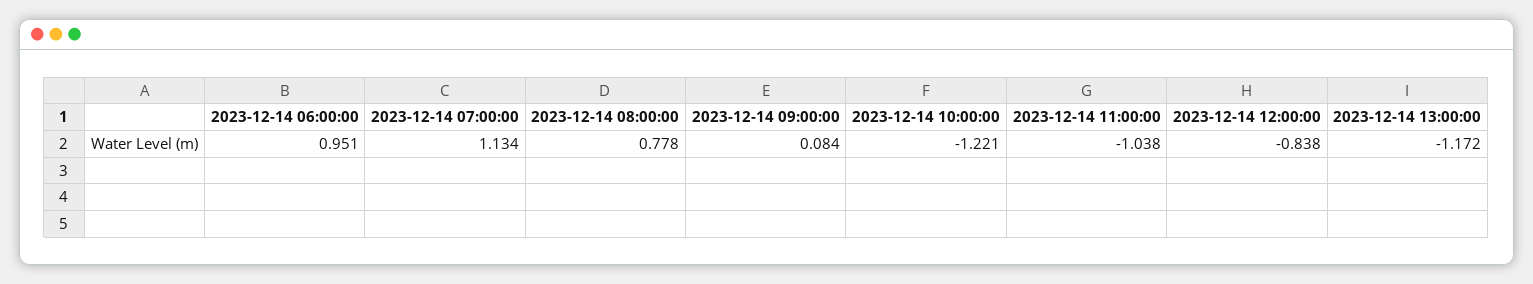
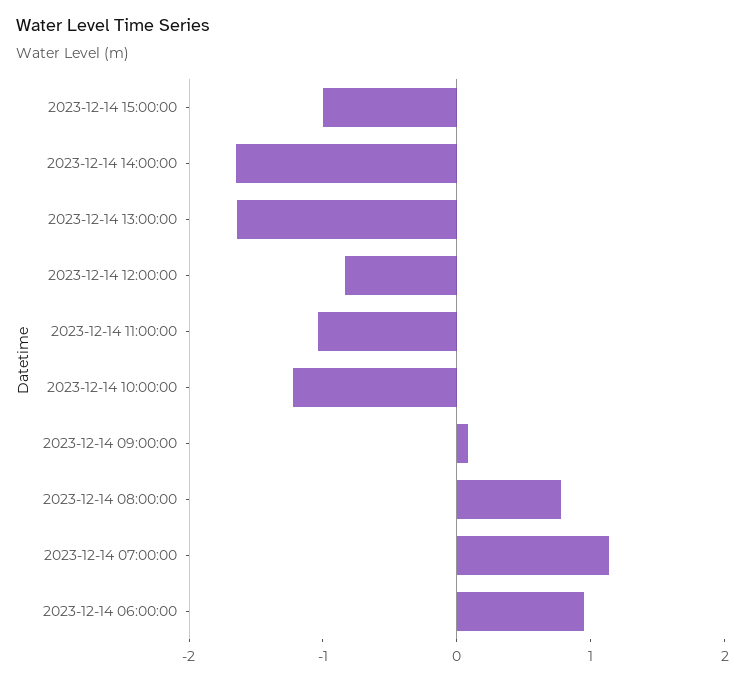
2023-12-14 13:00:00: -1.172 -> -1.6
2023-12-14 15:00:00: none -> -1
2023-12-14 14:00:00: none -> -1.6

